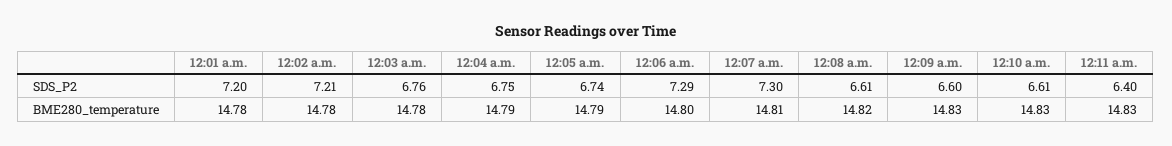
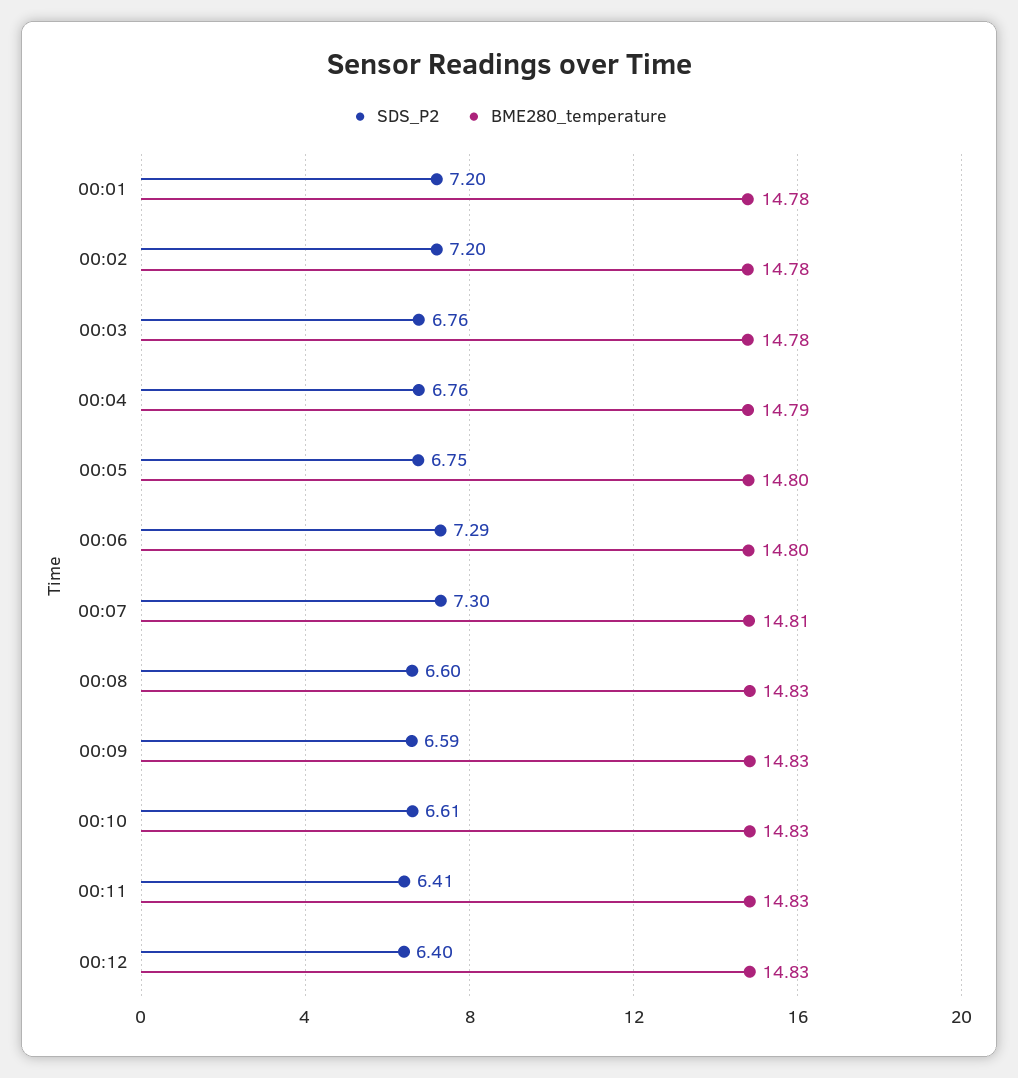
SDS_P2, 12:02 a.m.: 7.21 -> 7.2
SDS_P2, 12:04 a.m.: 6.75 -> 6.76
SDS_P2, 12:05 a.m.: 6.74 -> 6.75
SDS_P2, 12:08 a.m.: 6.61 -> 6.6
SDS_P2, 12:09 a.m.: 6.6 -> 6.59
SDS_P2, 12:11 a.m.: 6.4 -> 6.41
BME280_temperature, 12:05 a.m.: 14.79 -> 14.8
BME280_temperature, 12:08 a.m.: 14.82 -> 14.83
SDS_P2, 00:12: none -> 6.4
BME280_temperature, 00:12: none -> 14.83

